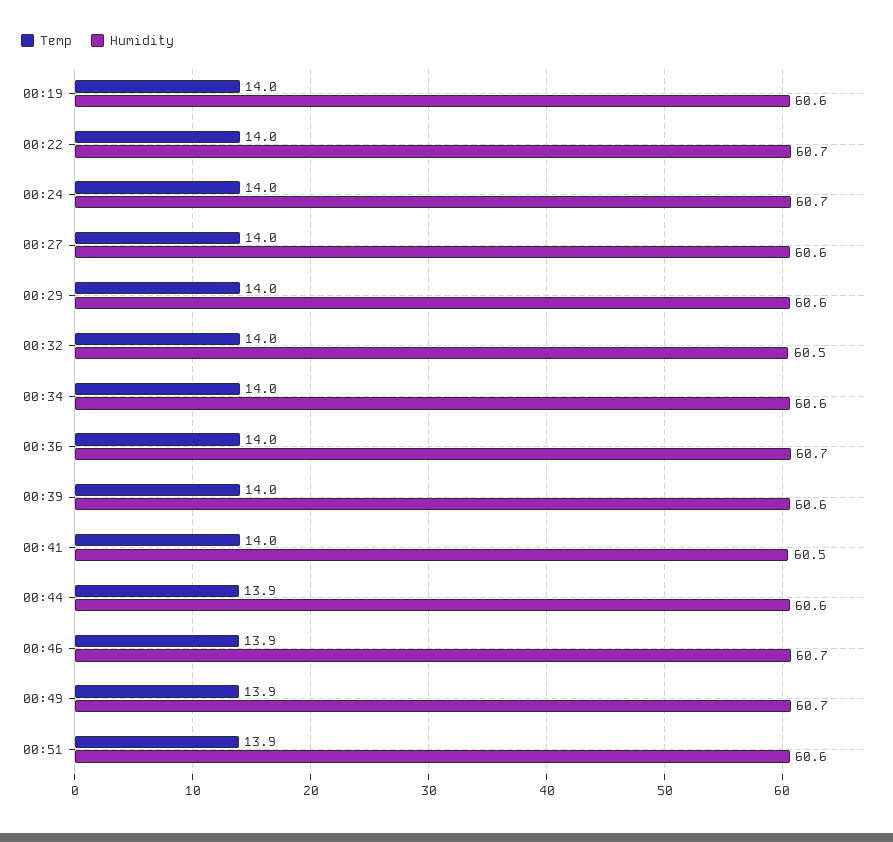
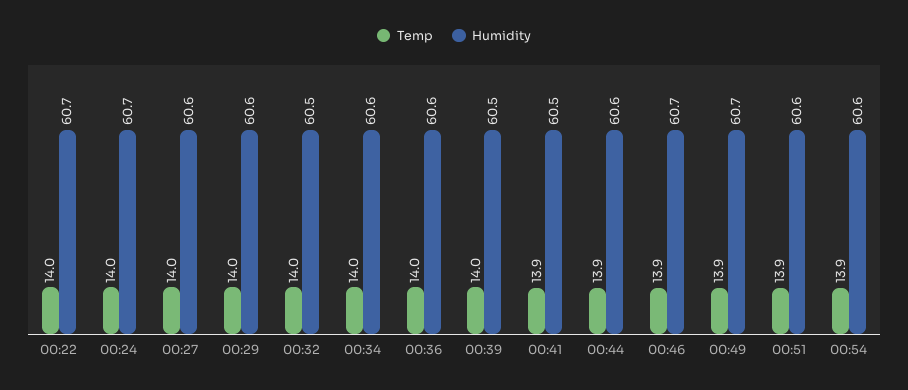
Temp, 00:19: 14 -> none
Humidity, 00:19: 60.6 -> none
Humidity, 00:36: 60.7 -> 60.6
Humidity, 00:39: 60.6 -> 60.5
Temp, 00:41: 14 -> 13.9
Temp, 00:54: none -> 13.9
Humidity, 00:54: none -> 60.6

